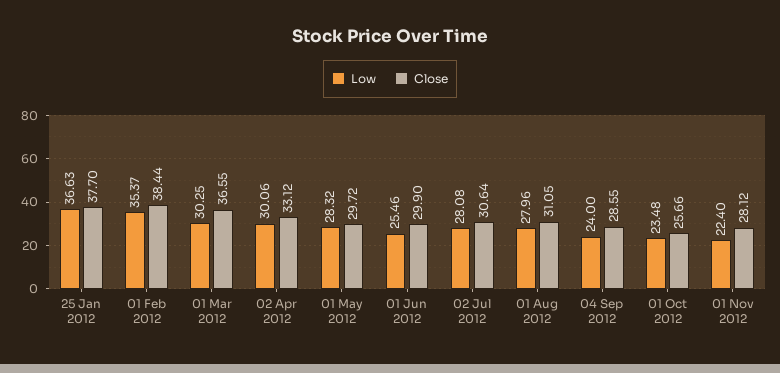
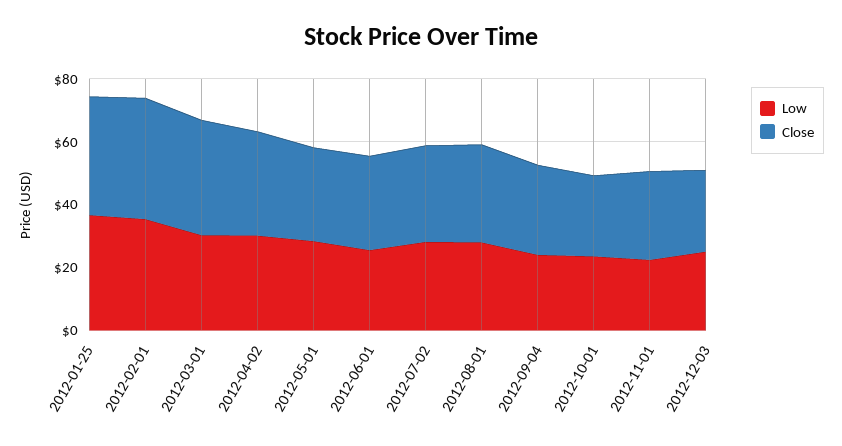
Low, 2012-12-03: none -> 25
Close, 2012-12-03: none -> 25

